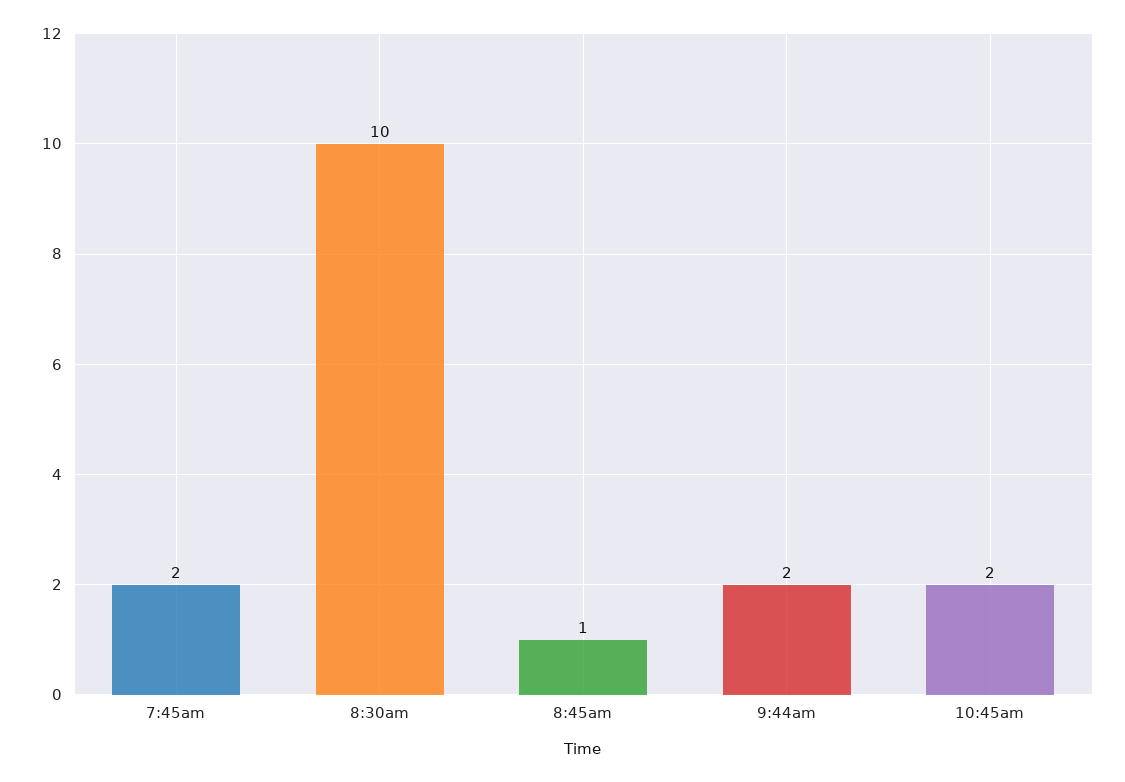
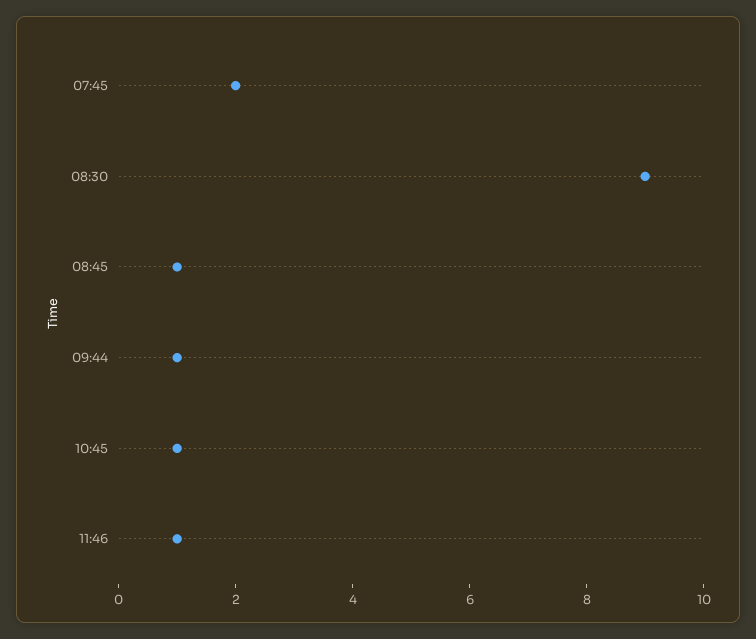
8:30am: 10 -> 9
9:44am: 2 -> 1
10:45am: 2 -> 1
11:46: none -> 1

